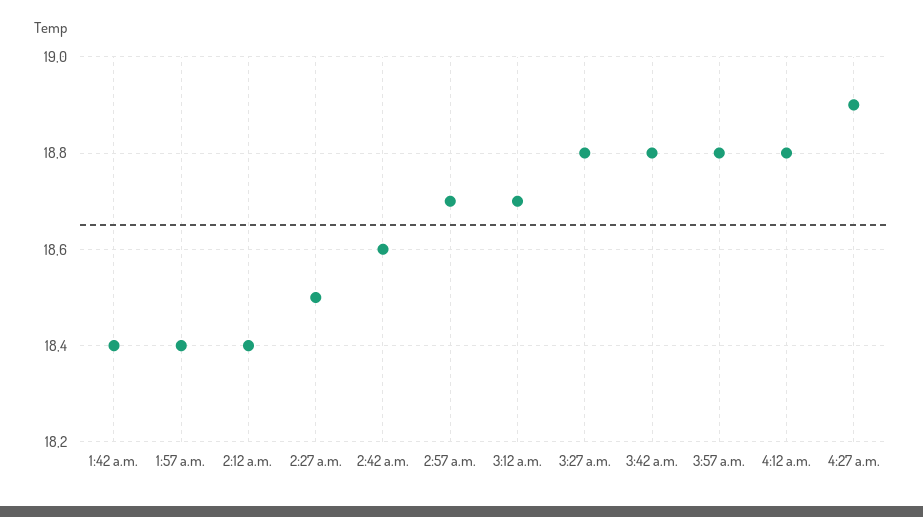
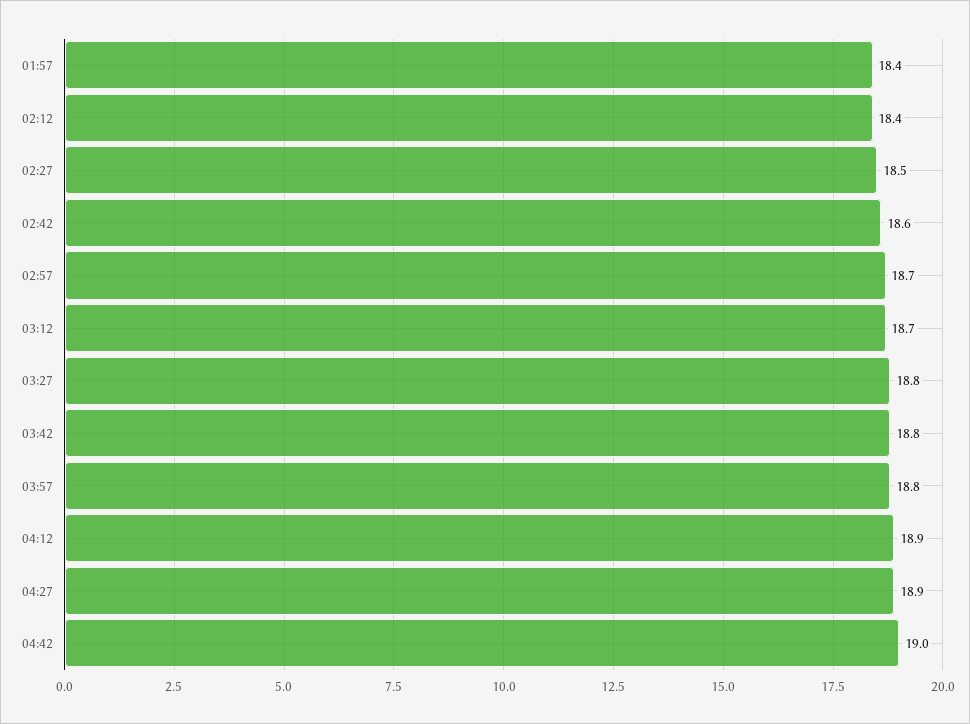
1:42 a.m.: 18.4 -> none
4:12 a.m.: 18.8 -> 18.9
04:42: none -> 19

